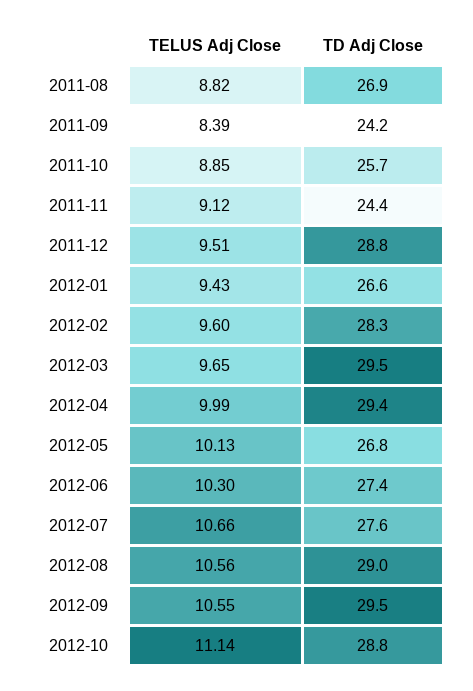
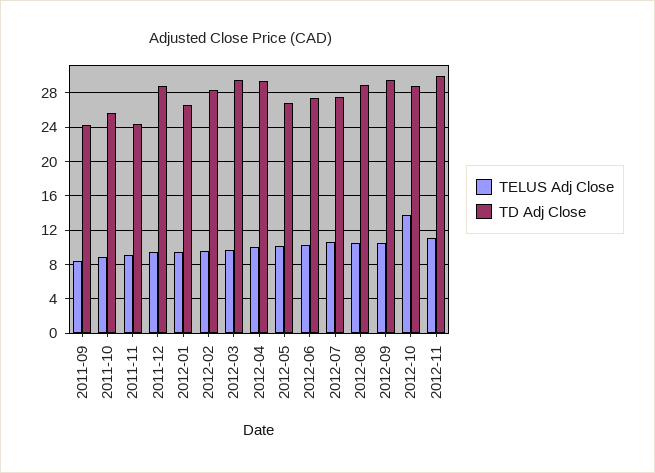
TELUS Adj Close, 2011-08: 8.82 -> none
TD Adj Close, 2011-08: 26.9 -> none
TELUS Adj Close, 2012-10: 11.14 -> 14
TELUS Adj Close, 2012-11: none -> 11
TD Adj Close, 2012-11: none -> 30

